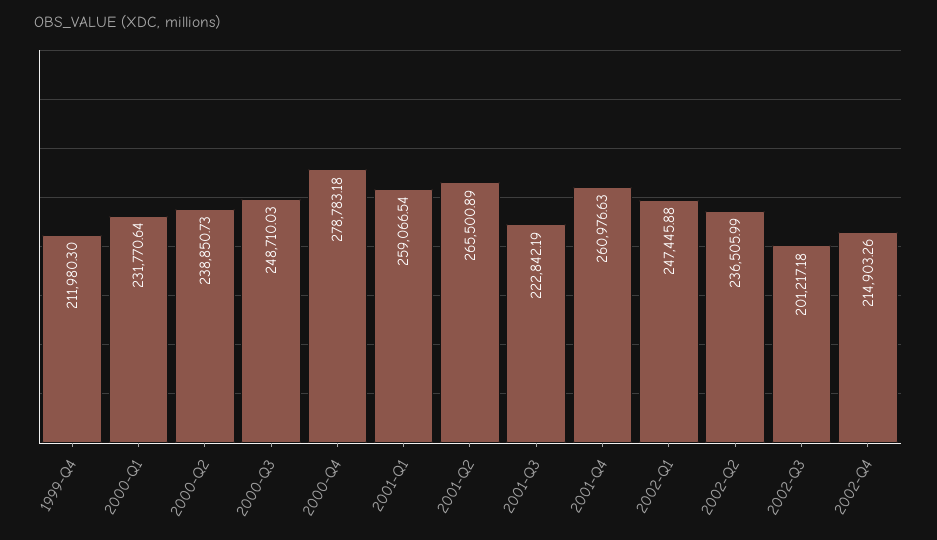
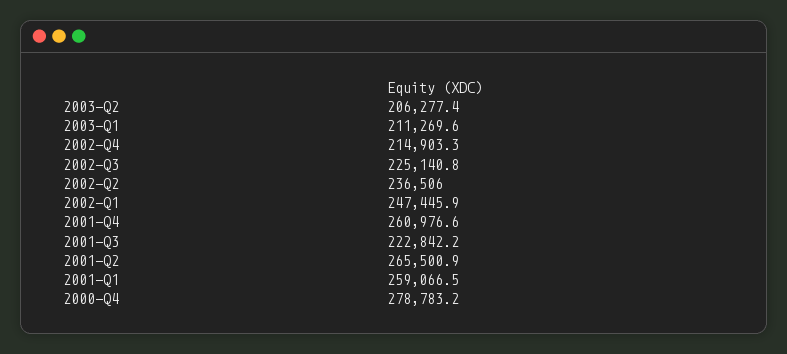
1999-Q4: 211980.3 -> none
2000-Q1: 231770.64 -> none
2000-Q2: 238850.73 -> none
2000-Q3: 248710.03 -> none
2002-Q3: 201217.18 -> 225140.8
2003-Q2: none -> 206277.4
2003-Q1: none -> 211269.6

